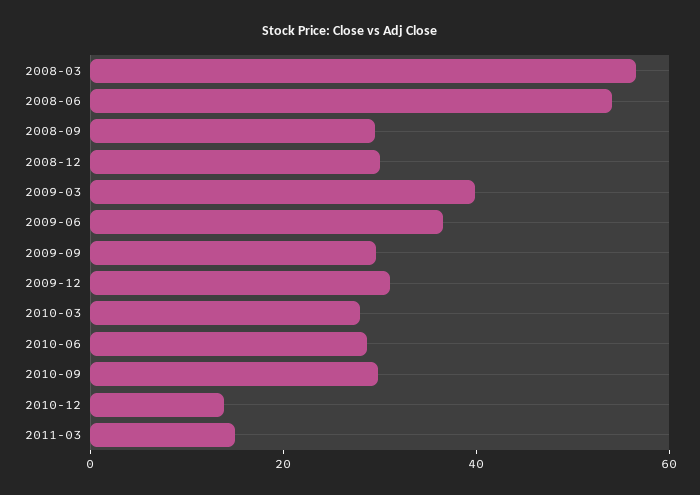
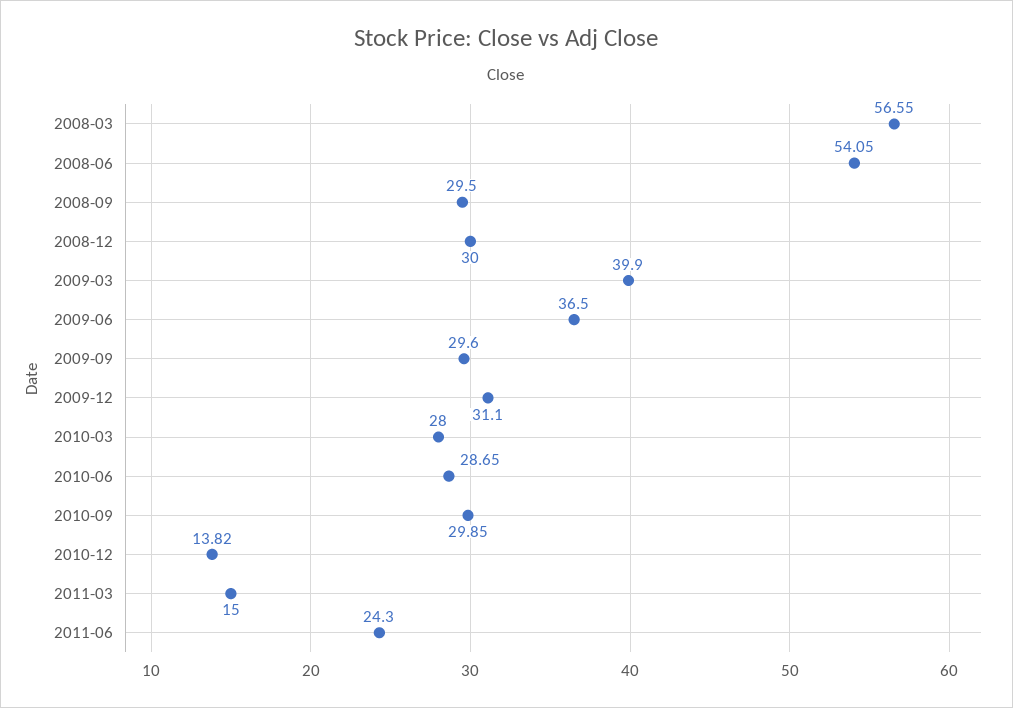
2011-06: none -> 24.3

